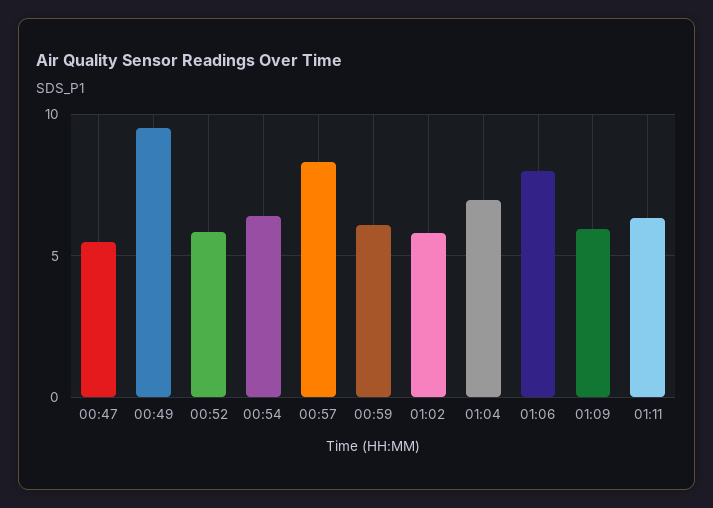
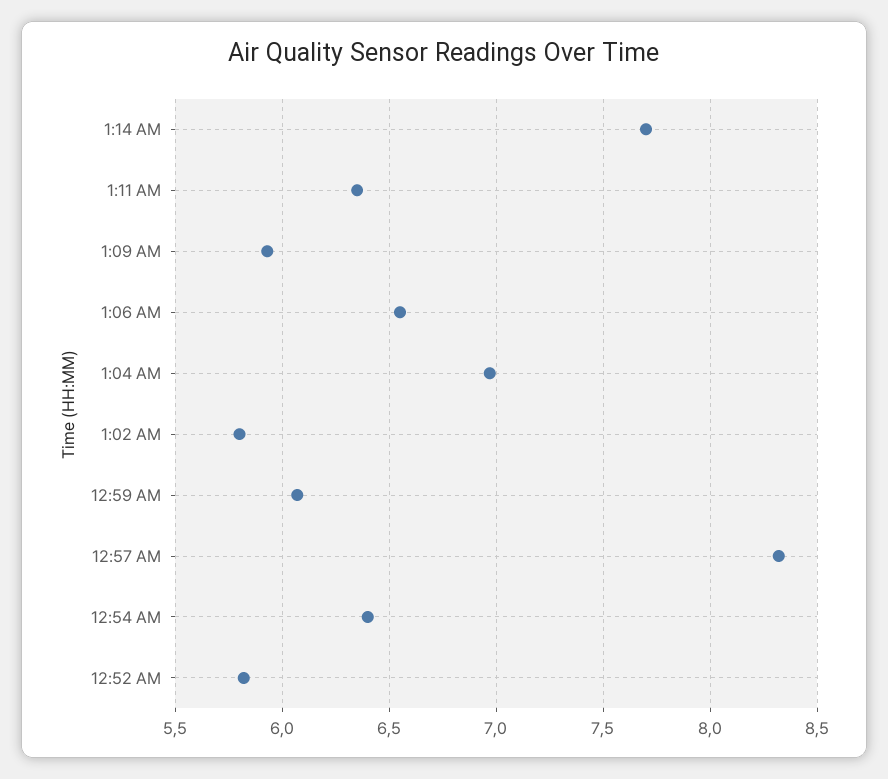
00:47: 5.5 -> none
00:49: 9.5 -> none
01:06: 8 -> 6.55
1:14 AM: none -> 7.7

